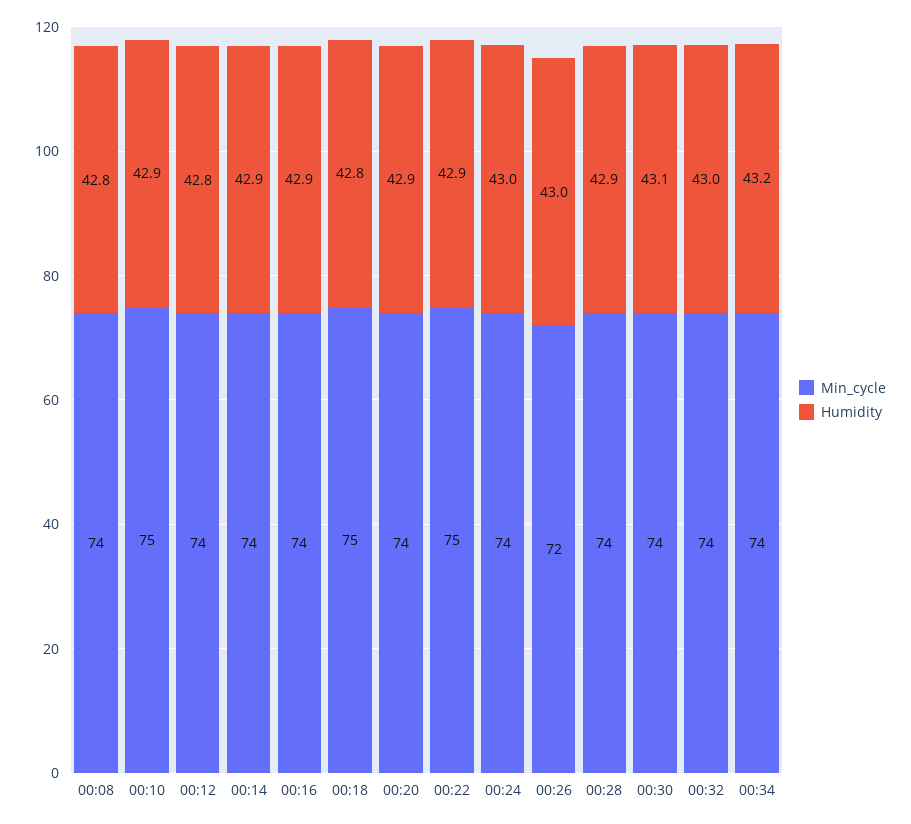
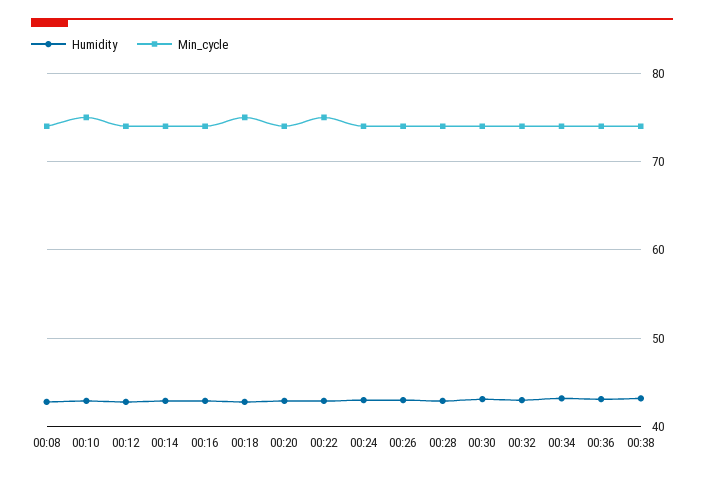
Min_cycle, 00:26: 72 -> 74
Humidity, 00:36: none -> 43
Min_cycle, 00:36: none -> 74
Humidity, 00:38: none -> 43
Min_cycle, 00:38: none -> 74

